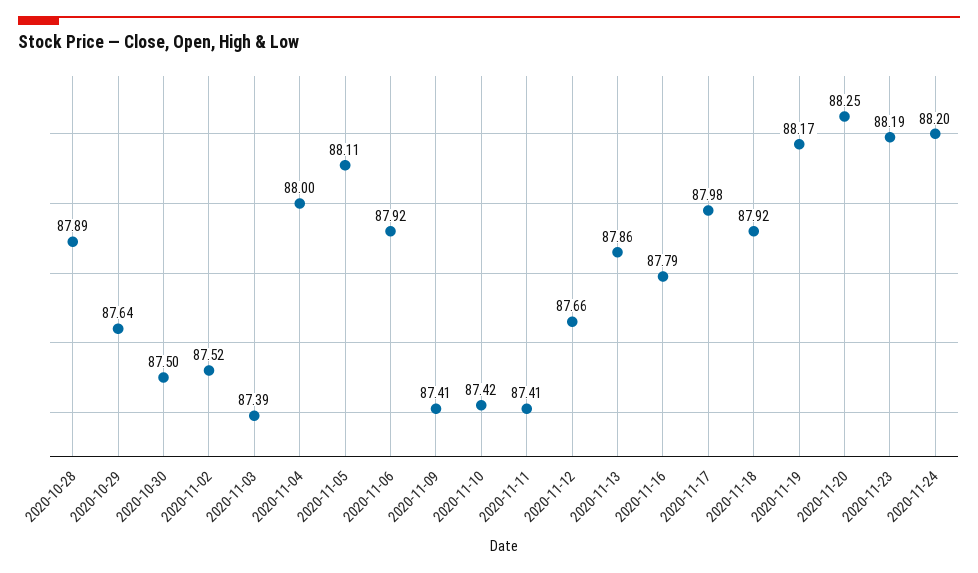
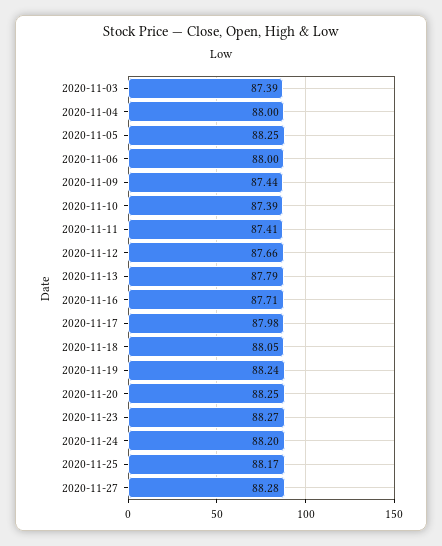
2020-10-28: 87.89 -> none
2020-10-29: 87.64 -> none
2020-10-30: 87.5 -> none
2020-11-02: 87.52 -> none
2020-11-05: 88.11 -> 88.25
2020-11-06: 87.92 -> 88
2020-11-09: 87.41 -> 87.44
2020-11-10: 87.42 -> 87.39
2020-11-13: 87.86 -> 87.79
2020-11-16: 87.79 -> 87.71
2020-11-18: 87.92 -> 88.05
2020-11-19: 88.17 -> 88.24
2020-11-23: 88.19 -> 88.27
2020-11-25: none -> 88.17
2020-11-27: none -> 88.28

